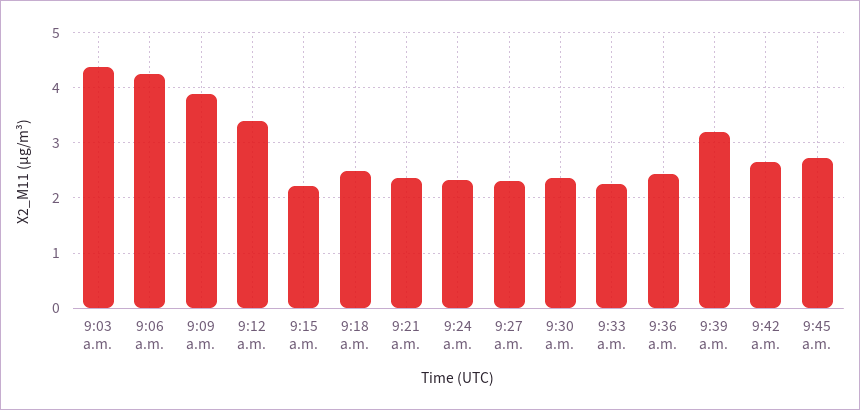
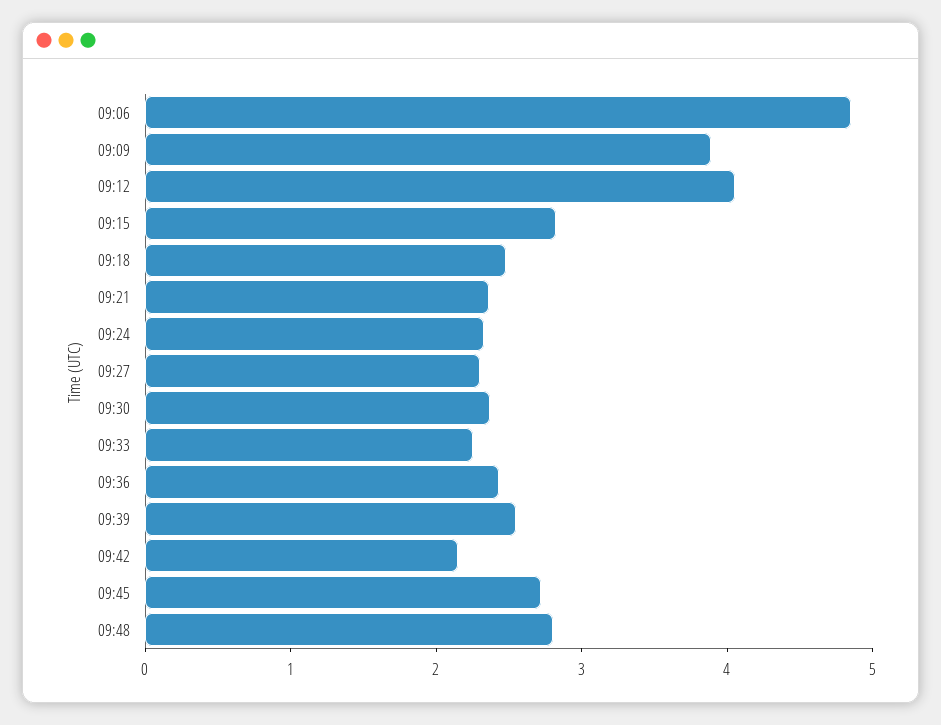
9:03 a.m.: 4.4 -> none
9:06 a.m.: 4.2 -> 4.8
9:12 a.m.: 3.4 -> 4
9:15 a.m.: 2.2 -> 2.8
9:39 a.m.: 3.2 -> 2.6
9:42 a.m.: 2.6 -> 2.2
09:48: none -> 2.8

